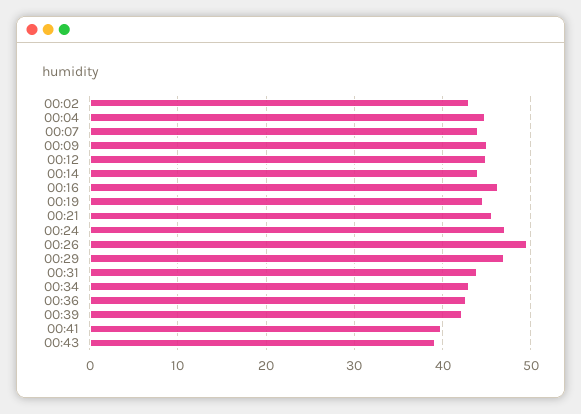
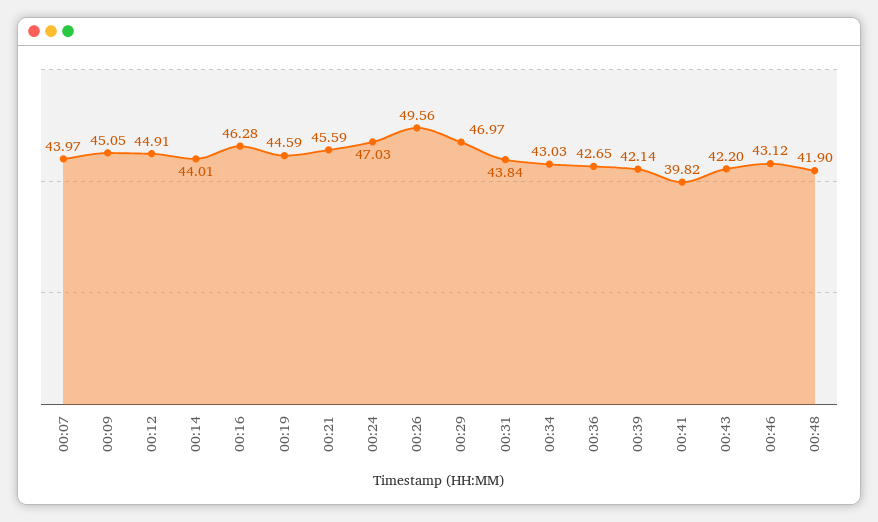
00:02: 43 -> none
00:04: 45 -> none
00:43: 39 -> 42.2
00:46: none -> 43.12
00:48: none -> 41.9

